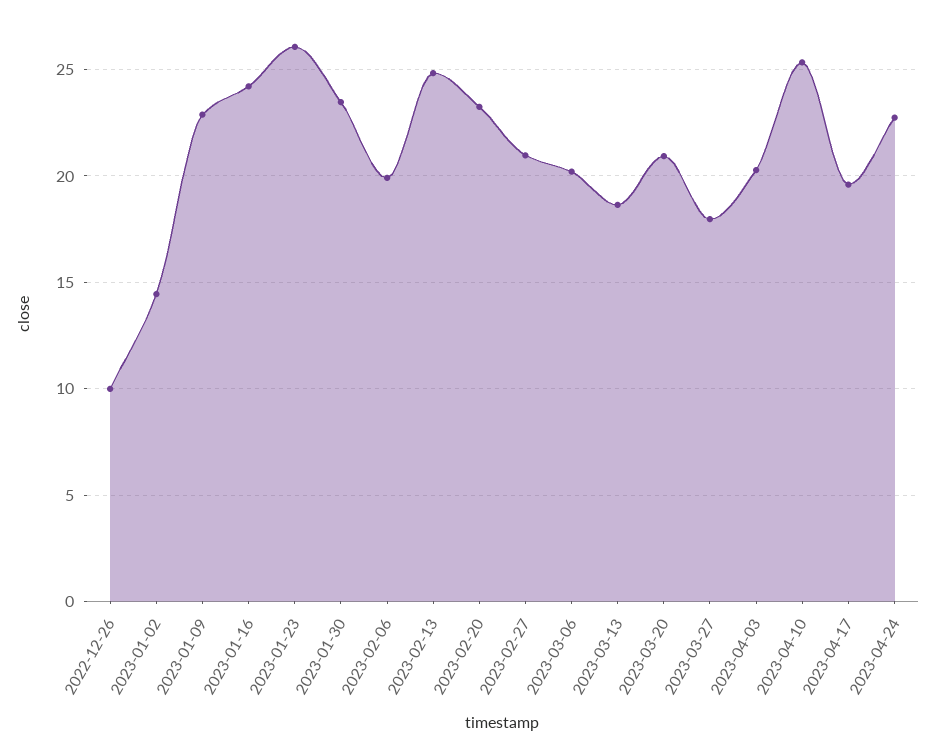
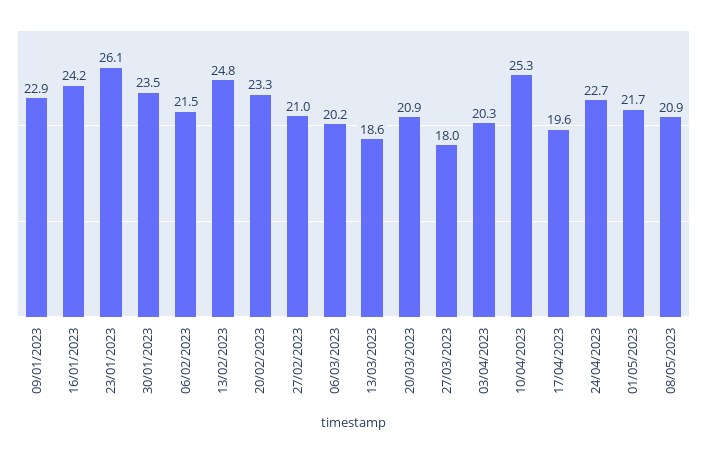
2022-12-26: 10 -> none
2023-01-02: 14.5 -> none
2023-02-06: 20 -> 21.5
01/05/2023: none -> 21.7
08/05/2023: none -> 20.9

